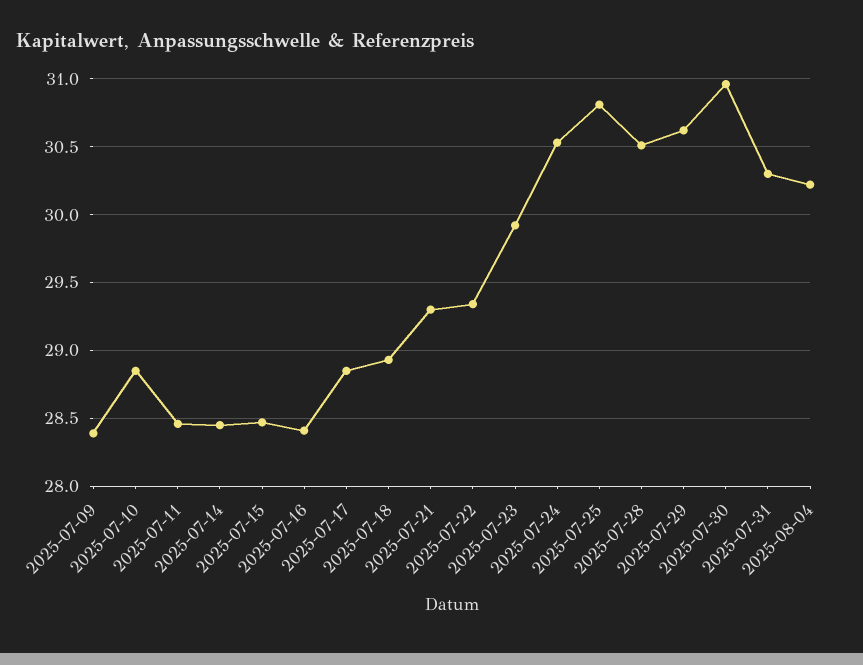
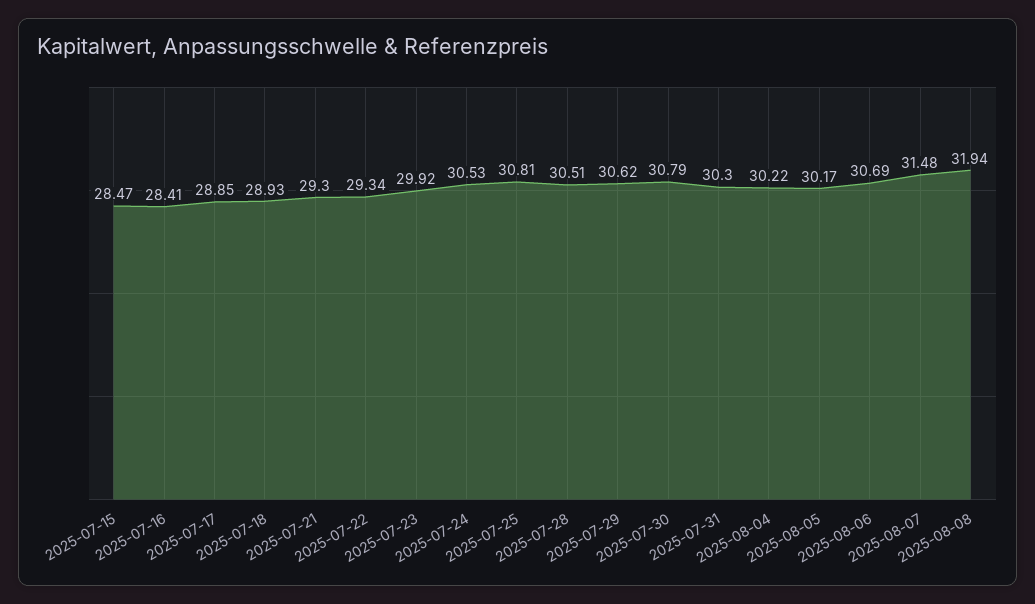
2025-07-09: 28.4 -> none
2025-07-10: 28.85 -> none
2025-07-11: 28.45 -> none
2025-07-14: 28.45 -> none
2025-07-30: 30.95 -> 30.79
2025-08-05: none -> 30.17
2025-08-06: none -> 30.69
2025-08-07: none -> 31.48
2025-08-08: none -> 31.94

